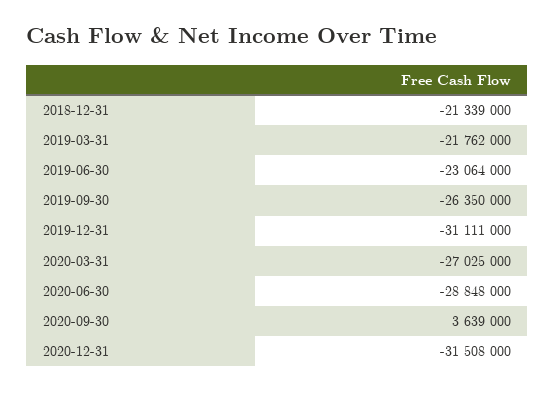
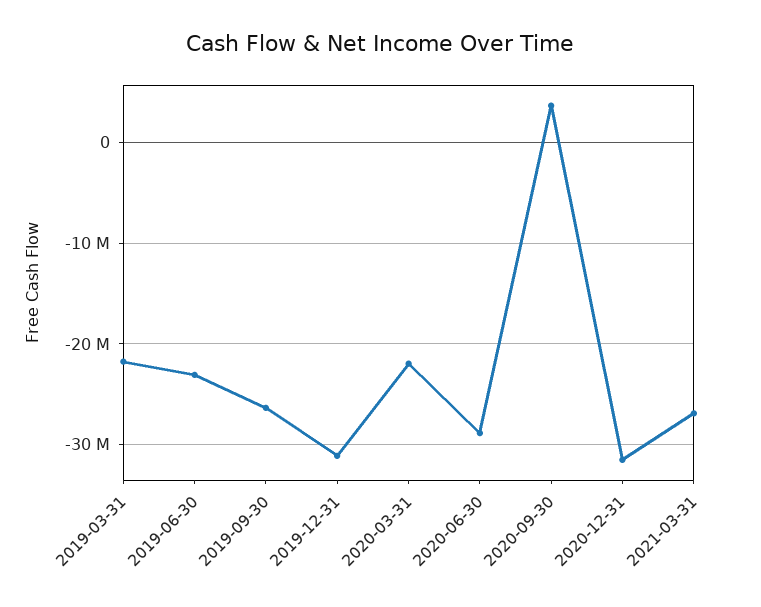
2018-12-31: -21339000 -> none
2020-03-31: -27025000 -> -22000000
2021-03-31: none -> -27000000

